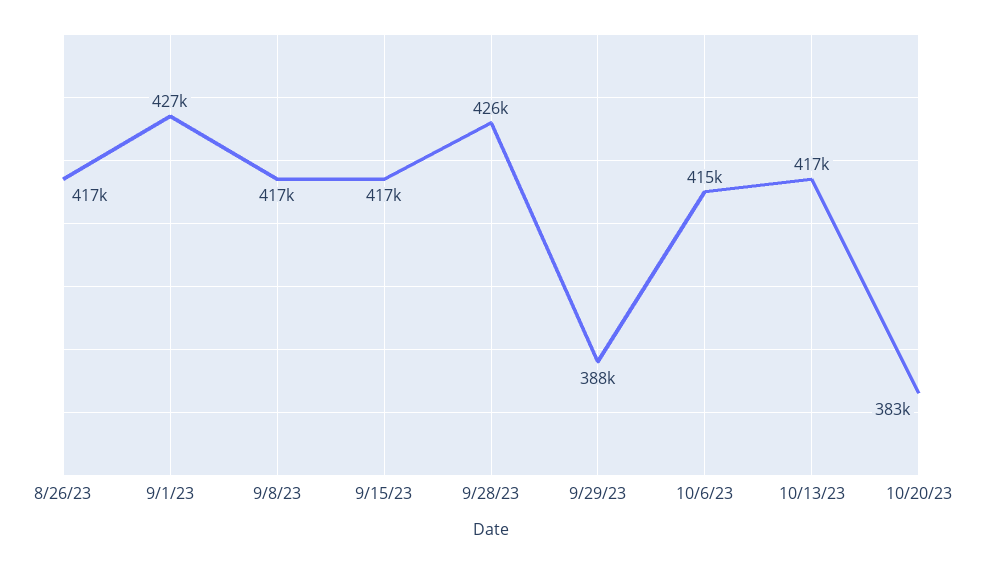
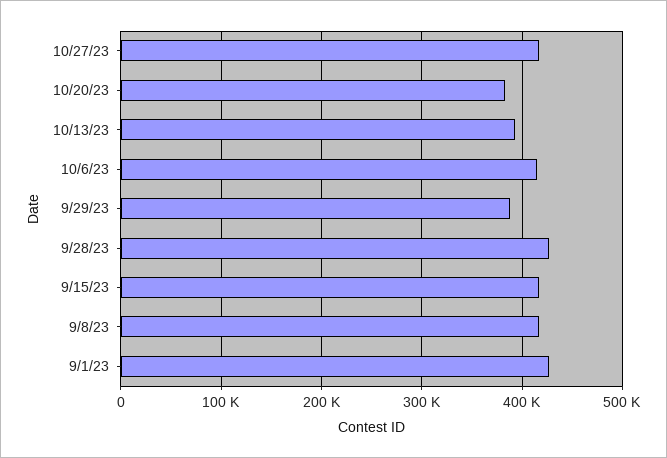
8/26/23: 417000 -> none
10/13/23: 417000 -> 390000
10/27/23: none -> 420000

